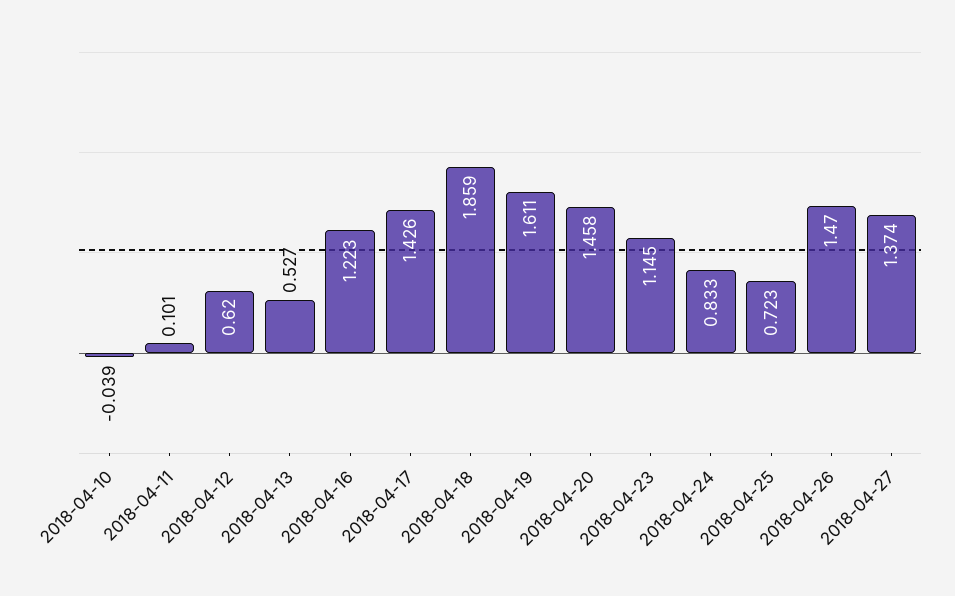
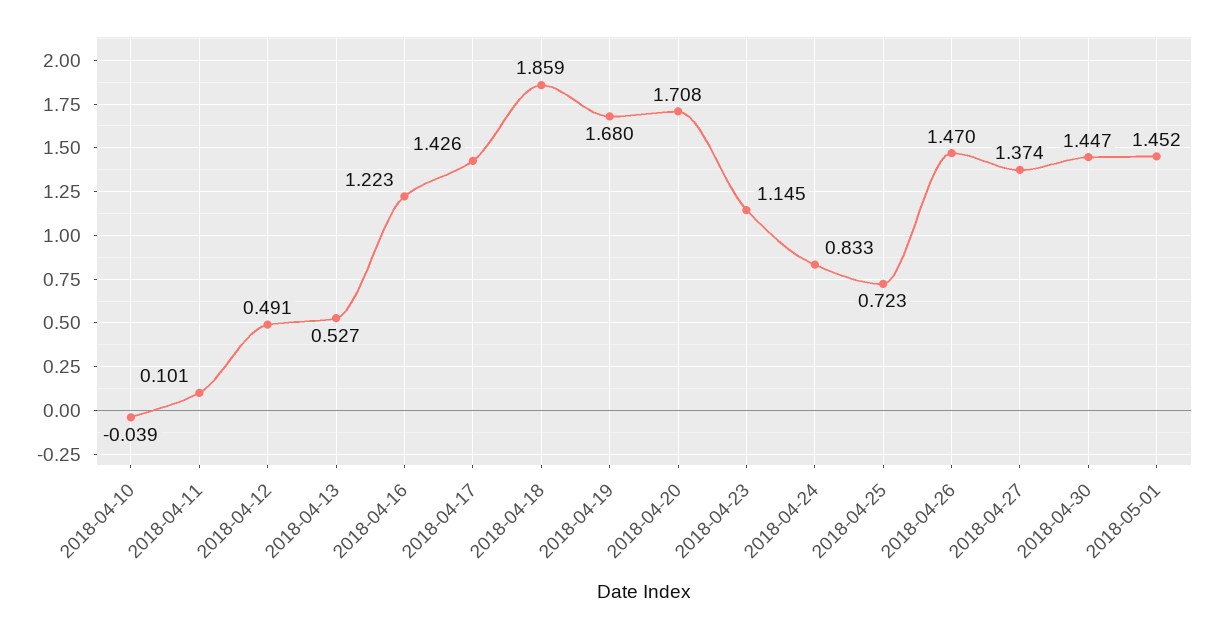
2018-04-12: 0.62 -> 0.491
2018-04-19: 1.611 -> 1.68
2018-04-20: 1.458 -> 1.708
2018-04-30: none -> 1.447
2018-05-01: none -> 1.452

